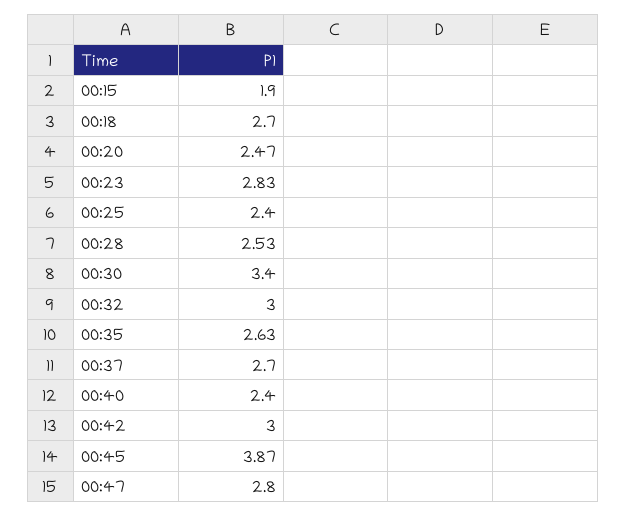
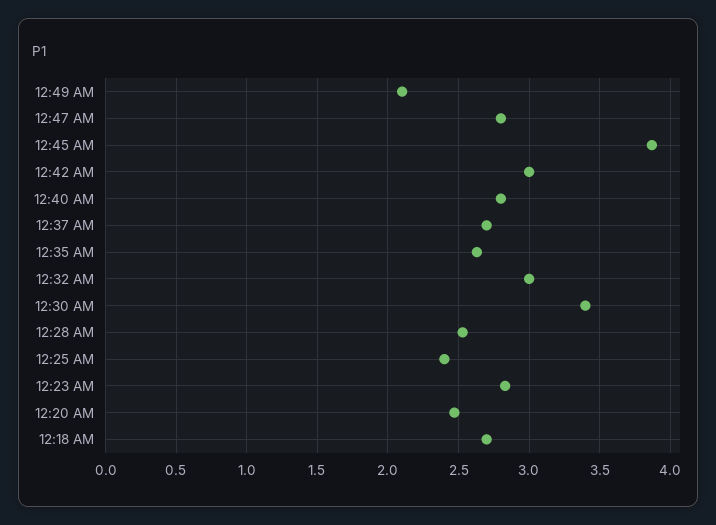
00:15: 1.9 -> none
00:40: 2.4 -> 2.8
12:49 AM: none -> 2.1

